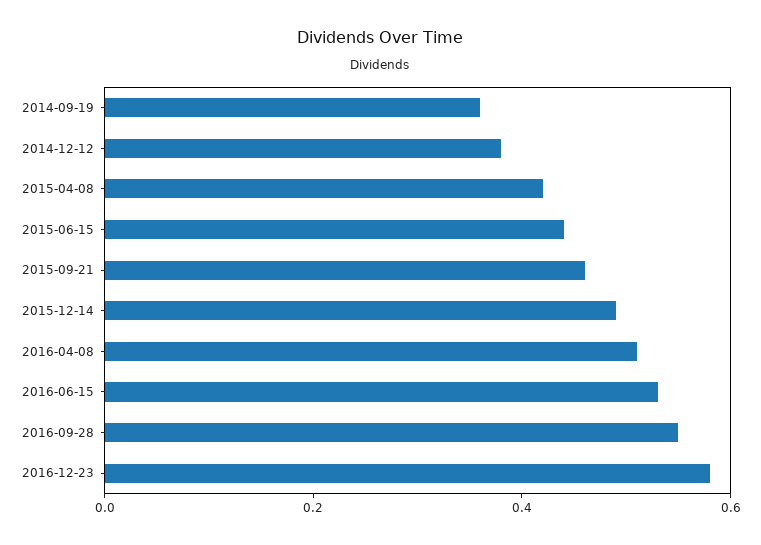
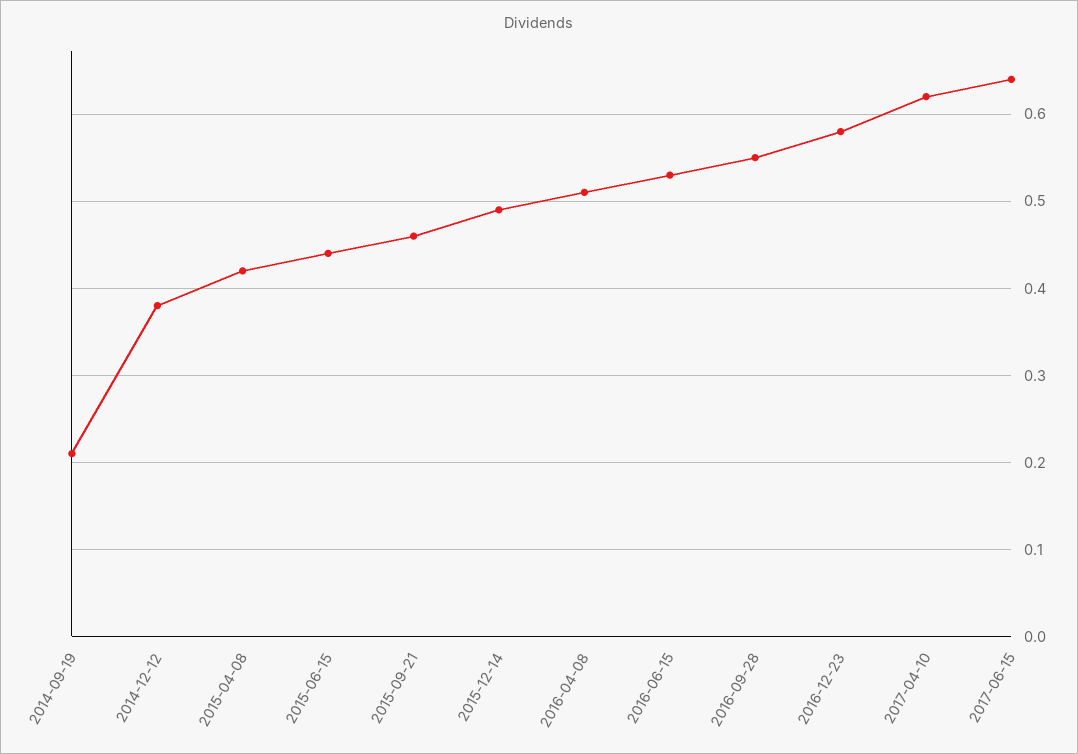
2014-09-19: 0.35 -> 0.21
2017-04-10: none -> 0.62
2017-06-15: none -> 0.64

